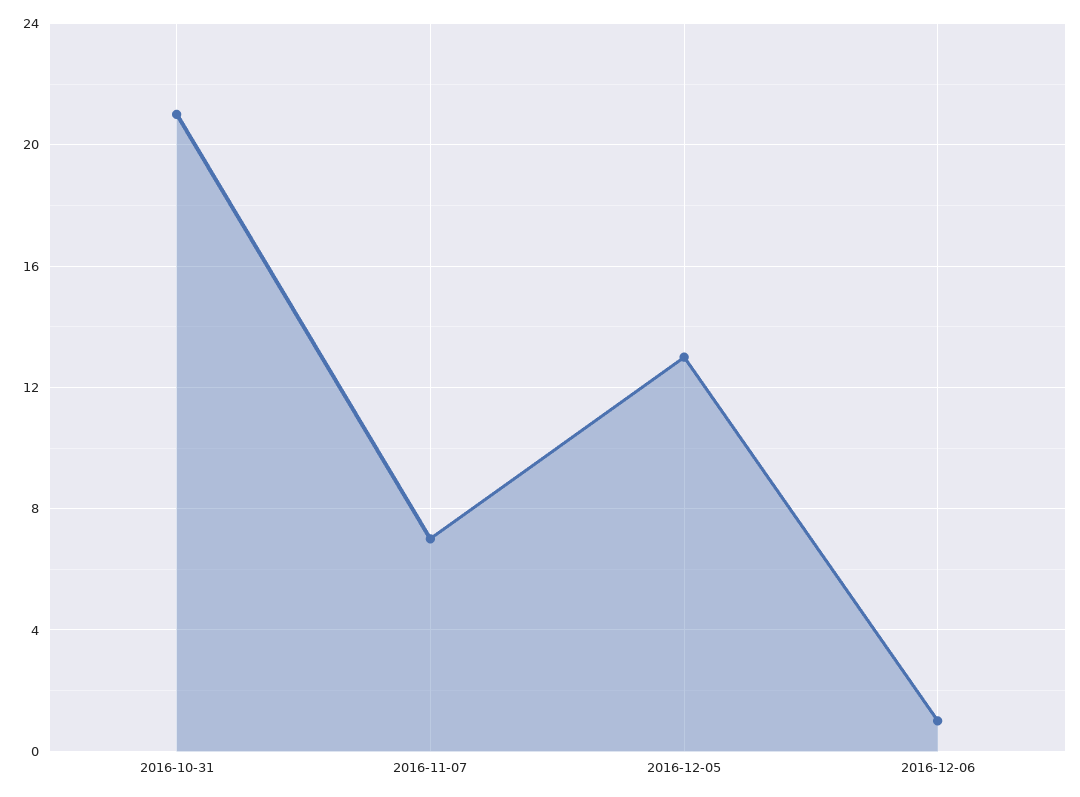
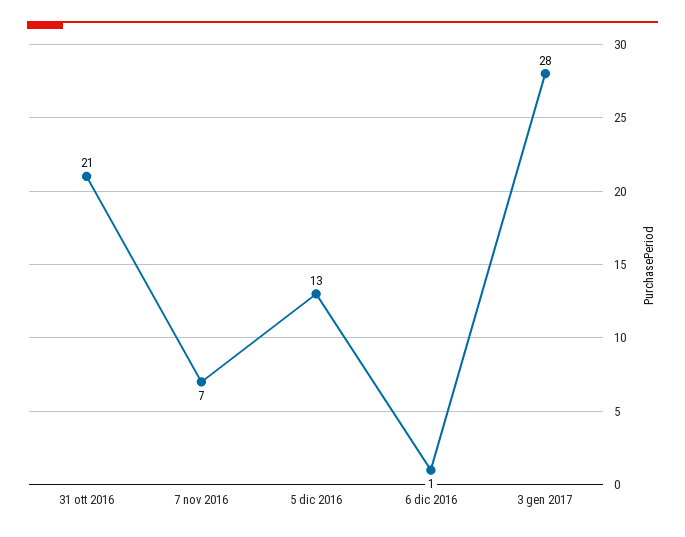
3 gen 2017: none -> 28

